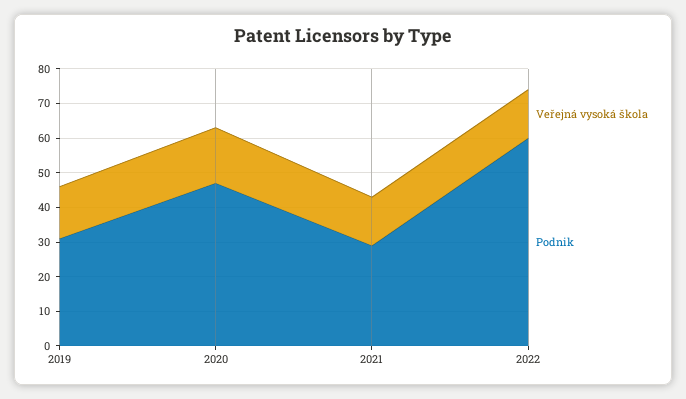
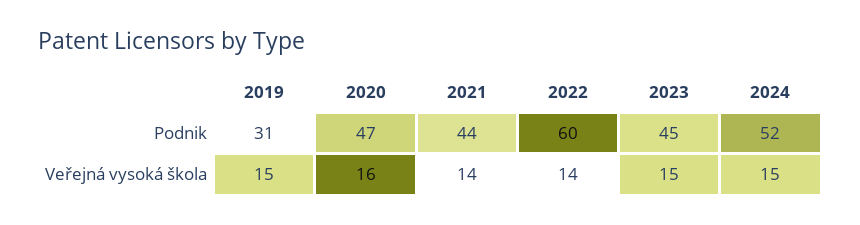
Podnik, 2021: 30 -> 44
Podnik, 2023: none -> 45
Podnik, 2024: none -> 52
Veřejná vysoká škola, 2023: none -> 15
Veřejná vysoká škola, 2024: none -> 15

